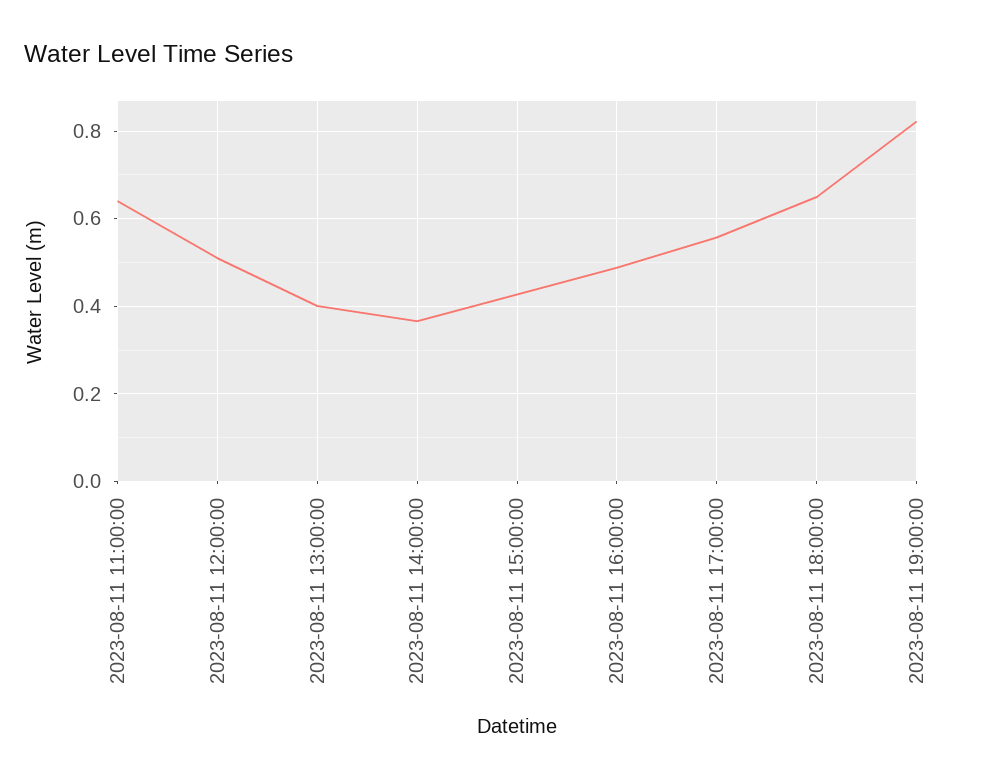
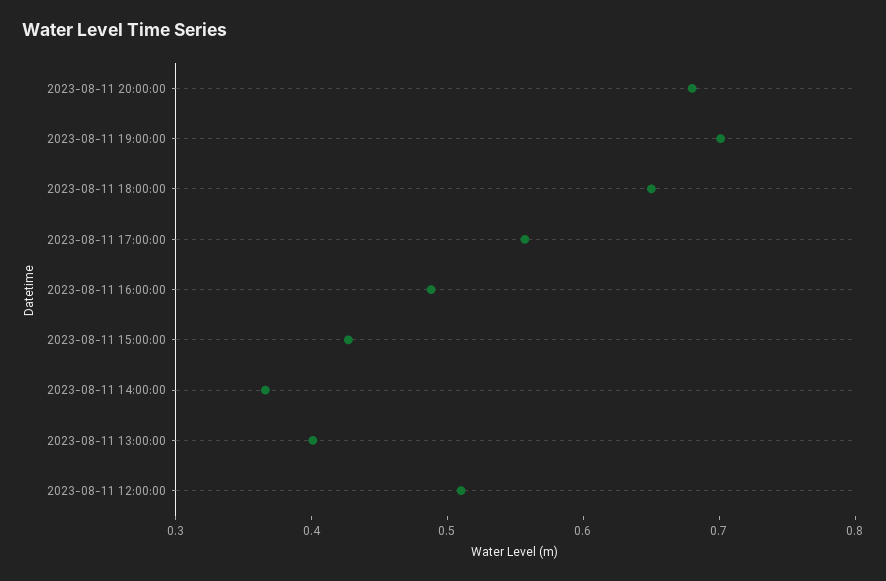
2023-08-11 11:00:00: 0.64 -> none
2023-08-11 19:00:00: 0.82 -> 0.7
2023-08-11 20:00:00: none -> 0.68

